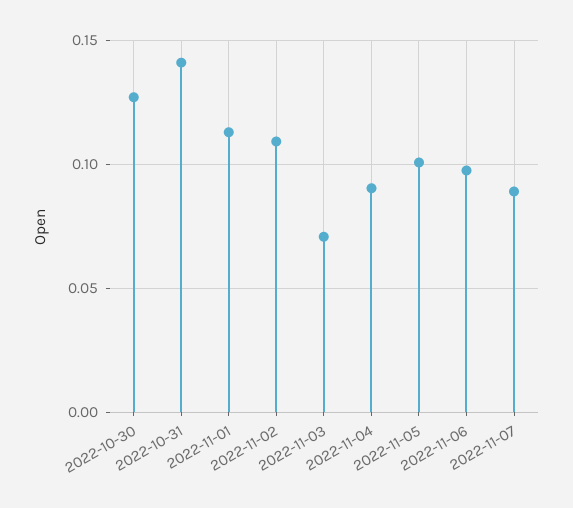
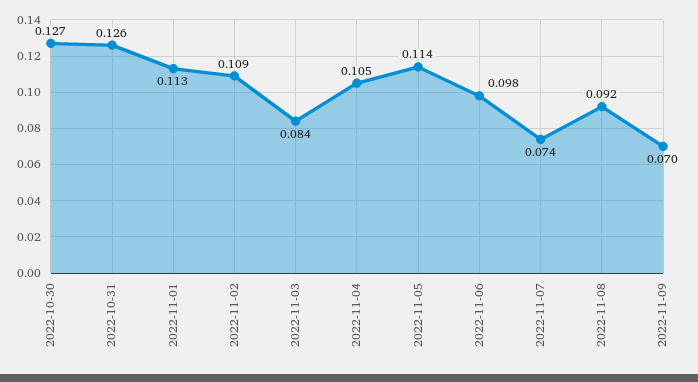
2022-10-31: 0.14 -> 0.126
2022-11-03: 0.07 -> 0.084
2022-11-04: 0.09 -> 0.105
2022-11-05: 0.1 -> 0.114
2022-11-07: 0.09 -> 0.074
2022-11-08: none -> 0.092
2022-11-09: none -> 0.07

